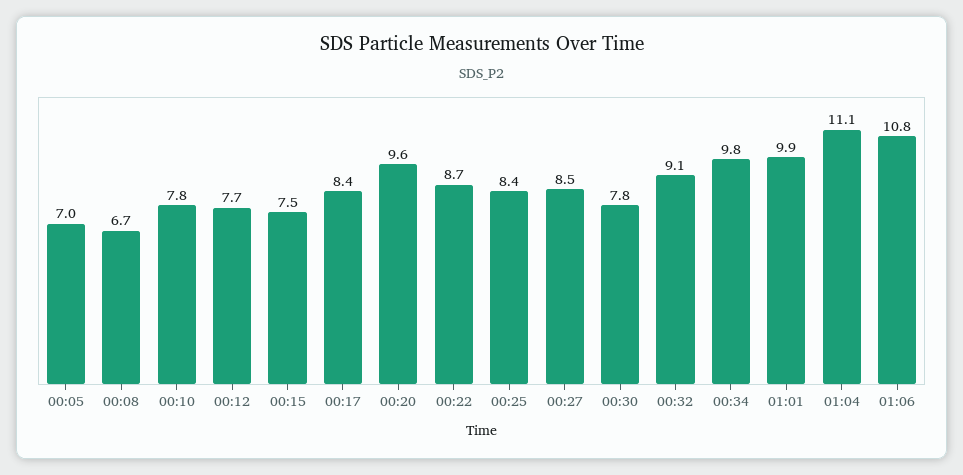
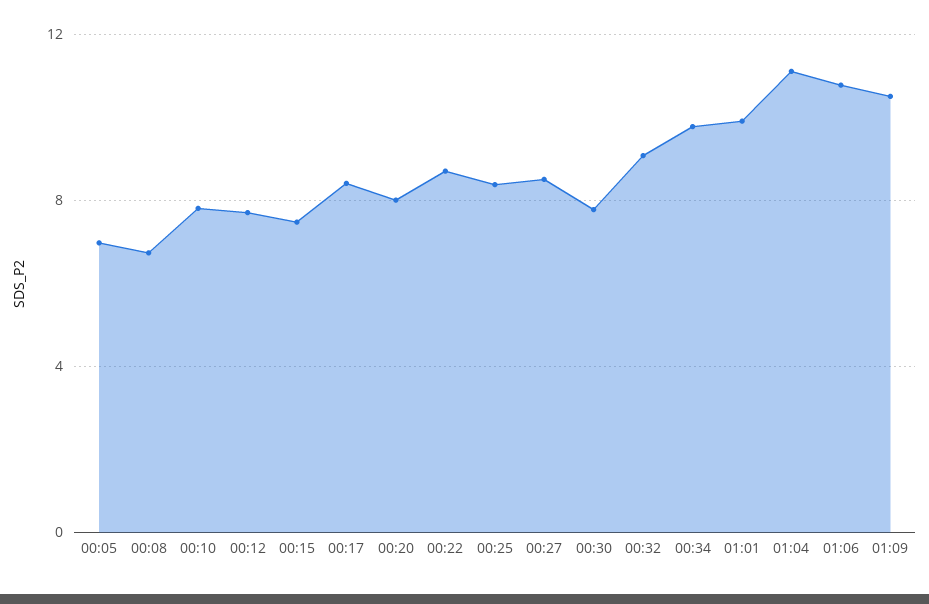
00:20: 9.6 -> 8
01:09: none -> 10.5

